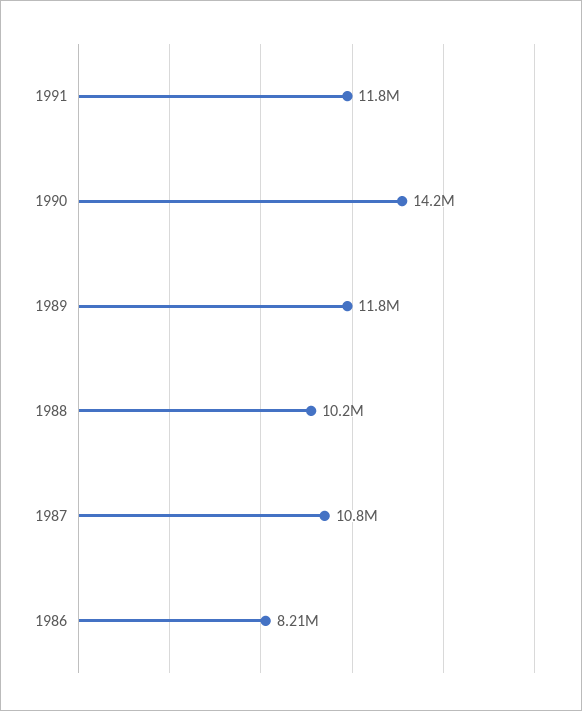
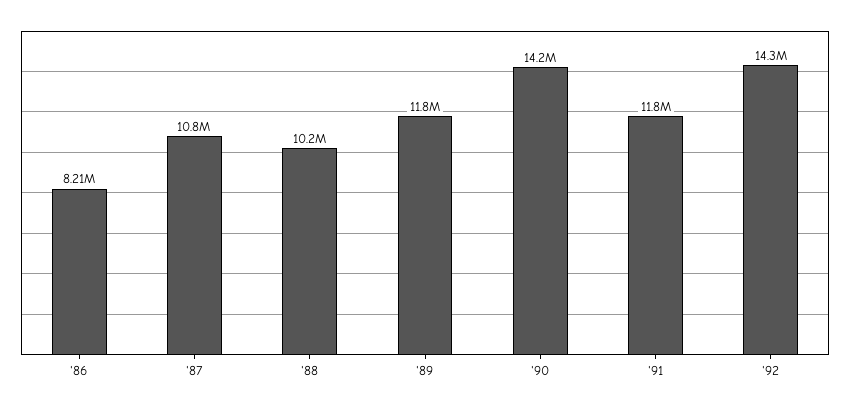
'92: none -> 14300000

